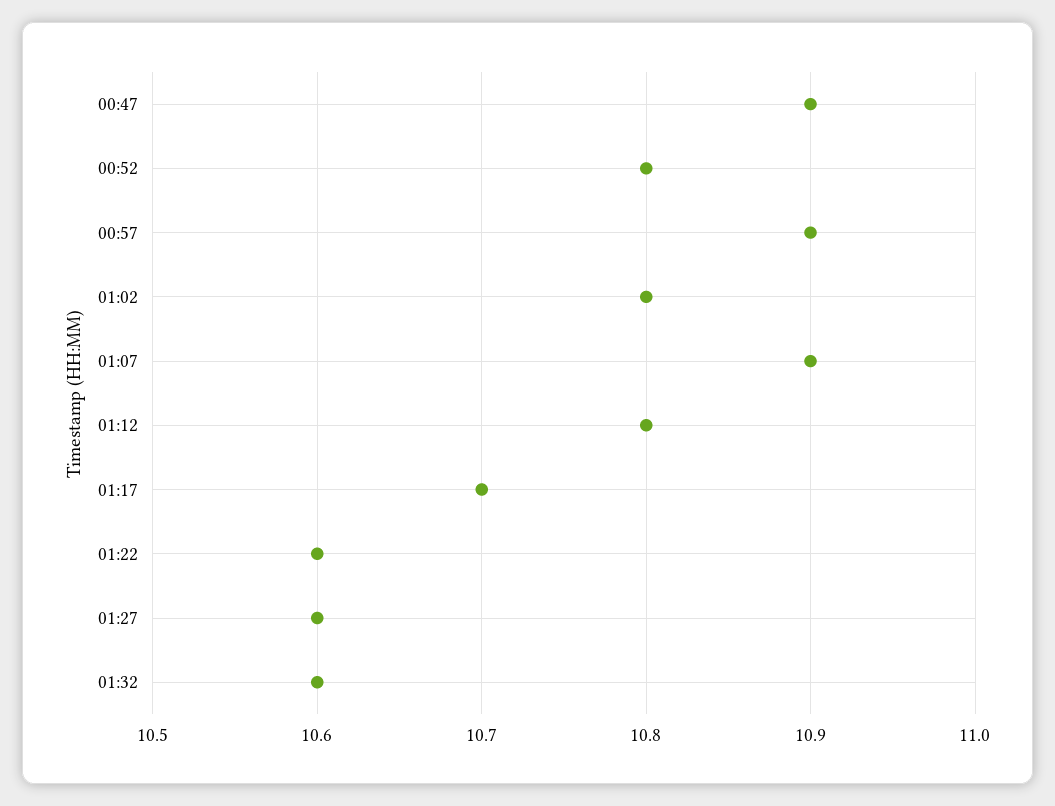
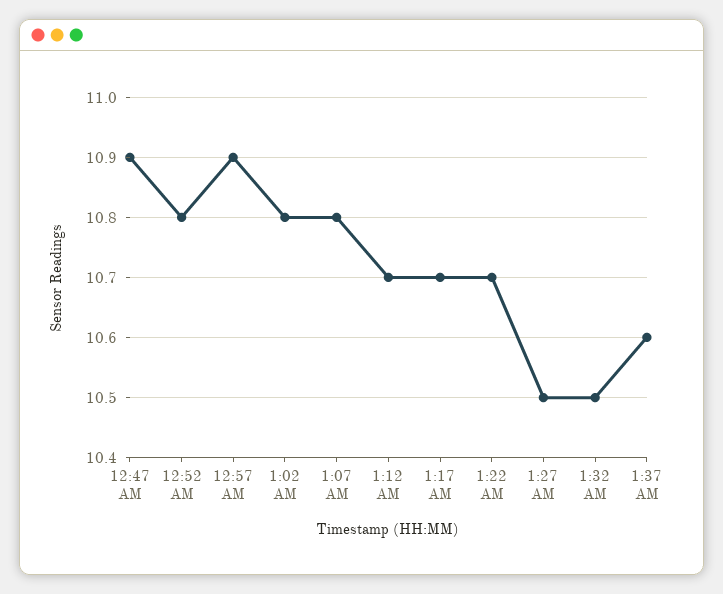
01:07: 10.9 -> 10.8
01:12: 10.8 -> 10.7
01:22: 10.6 -> 10.7
01:27: 10.6 -> 10.5
01:32: 10.6 -> 10.5
1:37 AM: none -> 10.6

